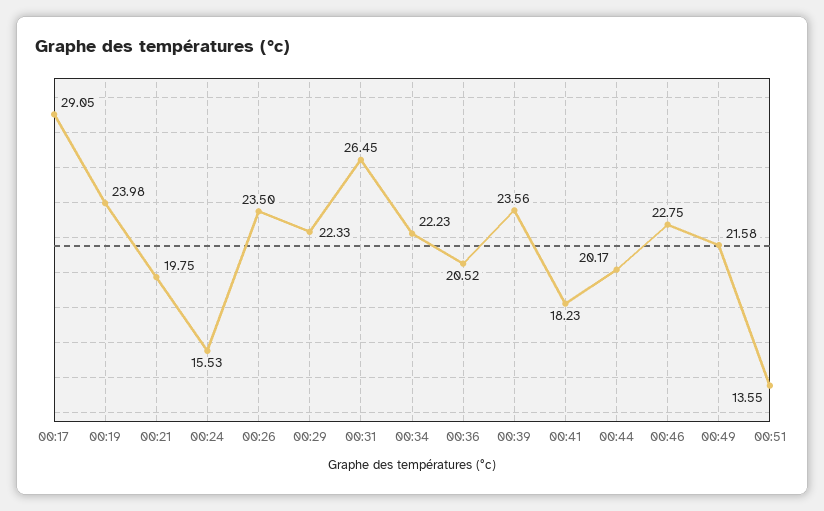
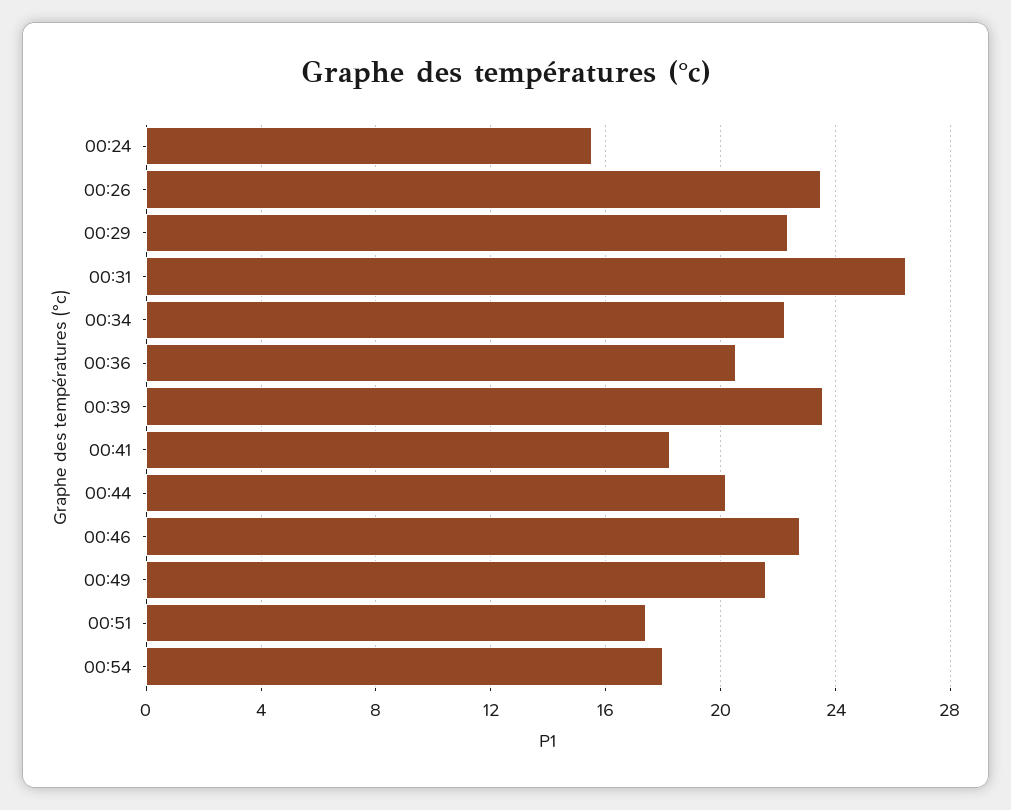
00:17: 29.05 -> none
00:19: 23.98 -> none
00:21: 19.75 -> none
00:51: 13.55 -> 17.5
00:54: none -> 18

